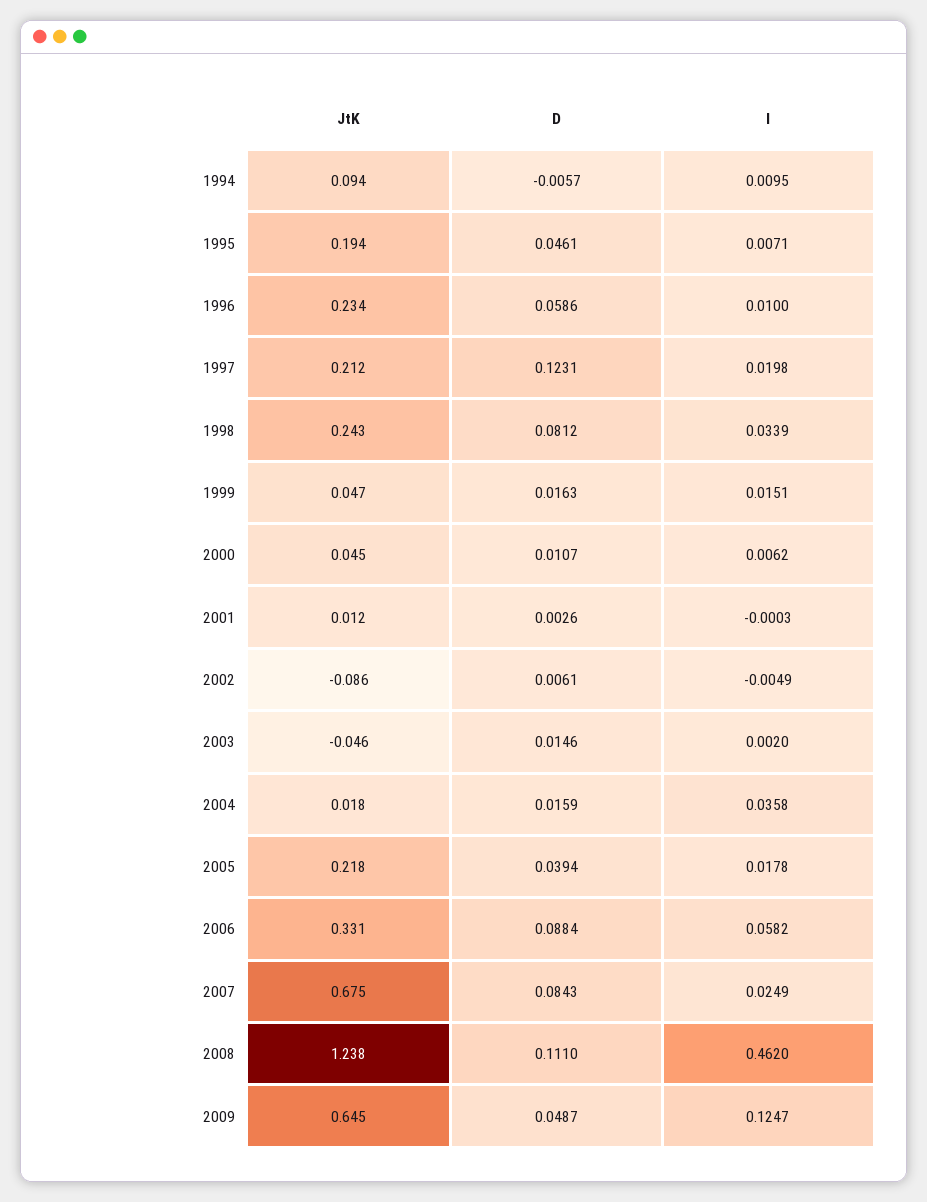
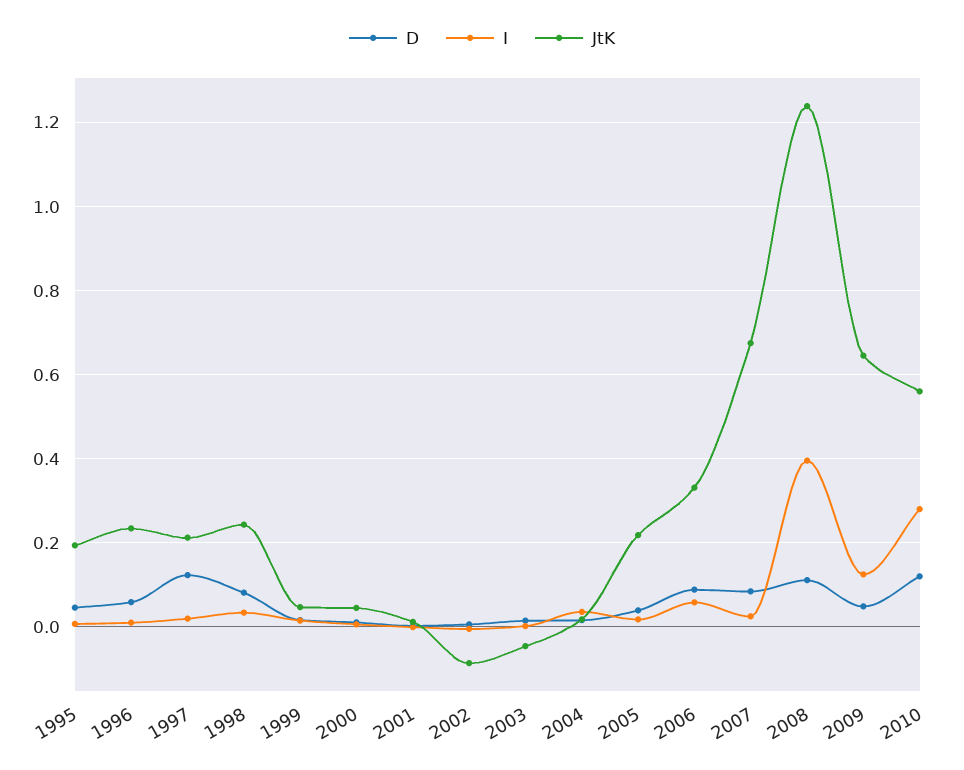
JtK, 1994: 0.094 -> none
D, 1994: -0.0057 -> none
I, 1994: 0.0095 -> none
I, 2008: 0.462 -> 0.4
D, 2010: none -> 0.12
I, 2010: none -> 0.28
JtK, 2010: none -> 0.56

